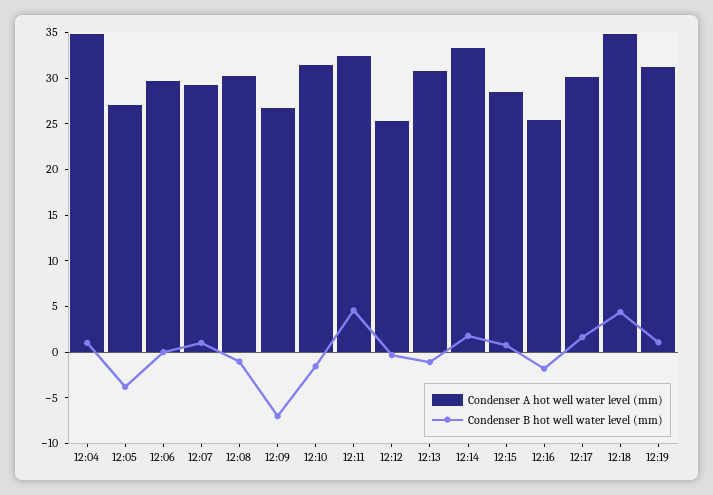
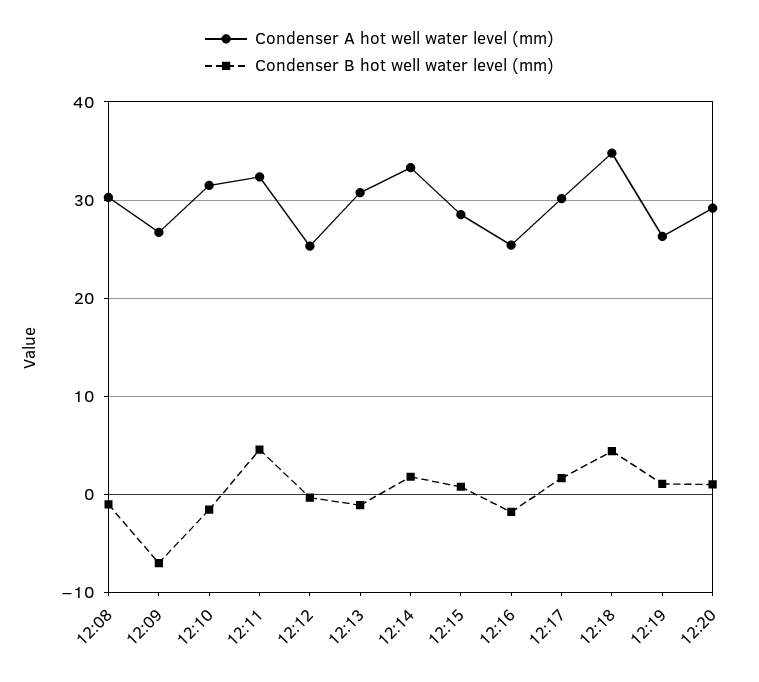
Condenser A hot well water level (mm), 12:04: 35 -> none
Condenser B hot well water level (mm), 12:04: 1 -> none
Condenser A hot well water level (mm), 12:05: 27 -> none
Condenser B hot well water level (mm), 12:05: -4 -> none
Condenser A hot well water level (mm), 12:06: 30 -> none
Condenser B hot well water level (mm), 12:06: 0 -> none
Condenser A hot well water level (mm), 12:07: 29 -> none
Condenser B hot well water level (mm), 12:07: 1 -> none
Condenser A hot well water level (mm), 12:19: 31 -> 26
Condenser A hot well water level (mm), 12:20: none -> 29
Condenser B hot well water level (mm), 12:20: none -> 1

